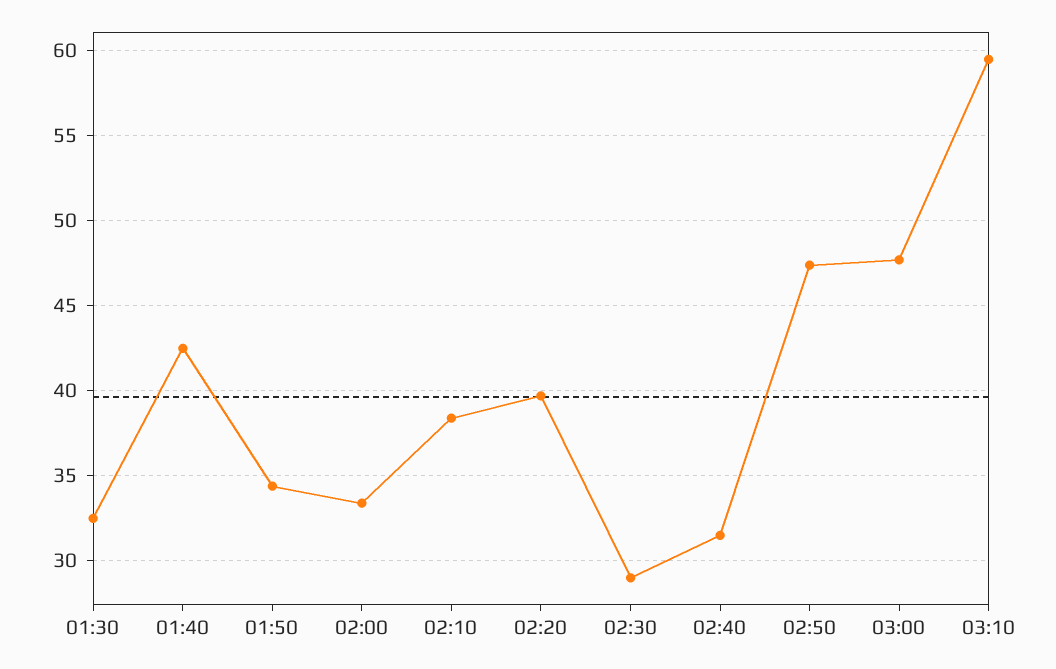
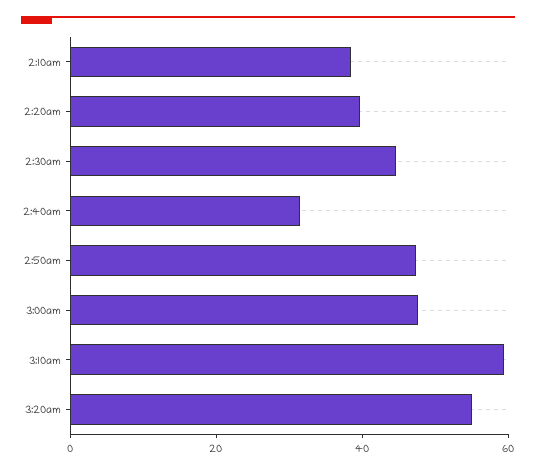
01:30: 32.5 -> none
01:40: 42.5 -> none
01:50: 34.5 -> none
02:00: 33.5 -> none
02:30: 29 -> 45
3:20am: none -> 55

